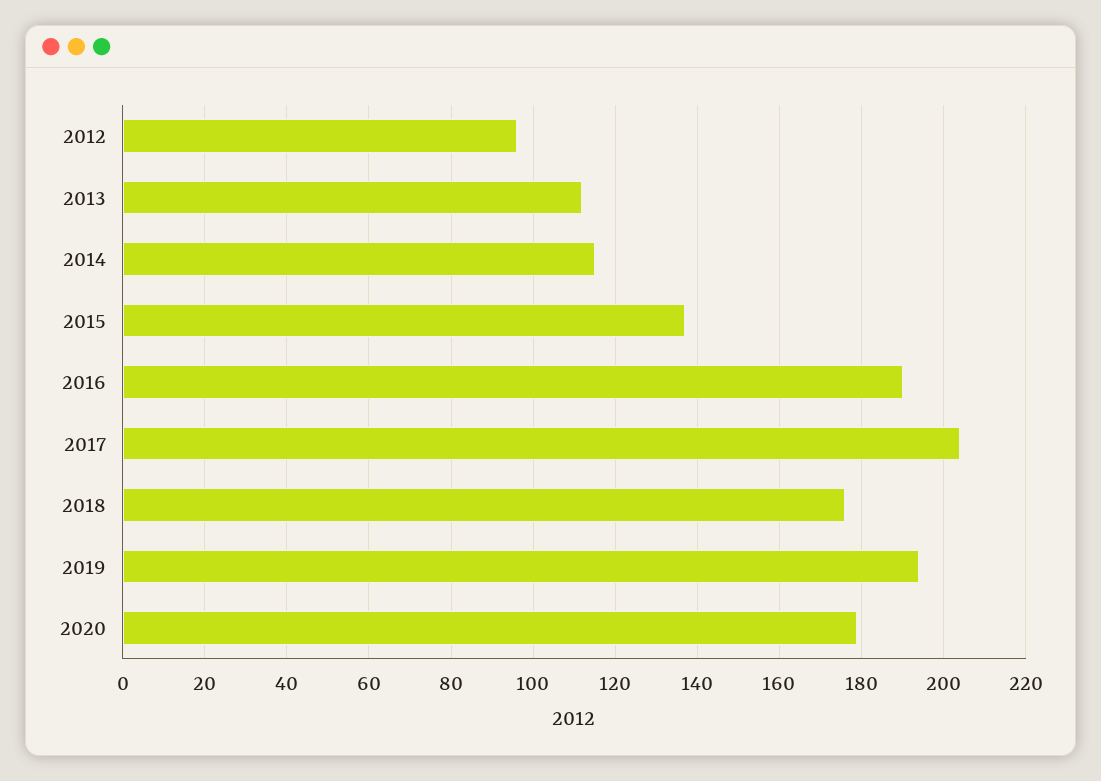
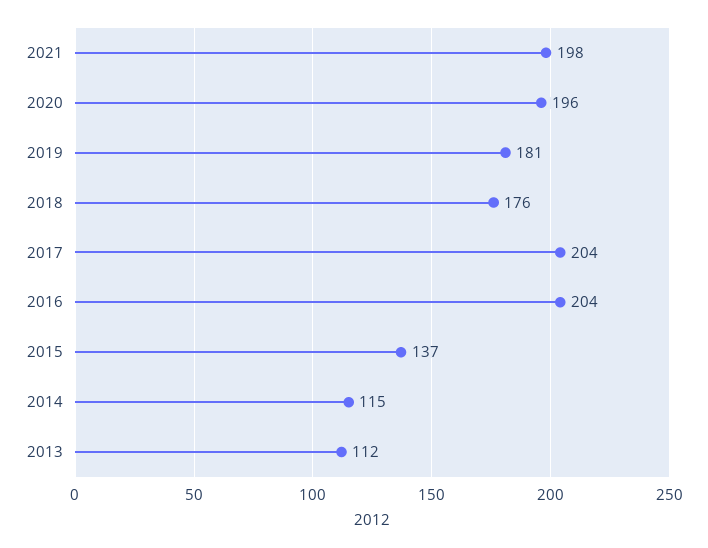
2012: 95 -> none
2016: 190 -> 204
2019: 195 -> 181
2020: 180 -> 196
2021: none -> 198

